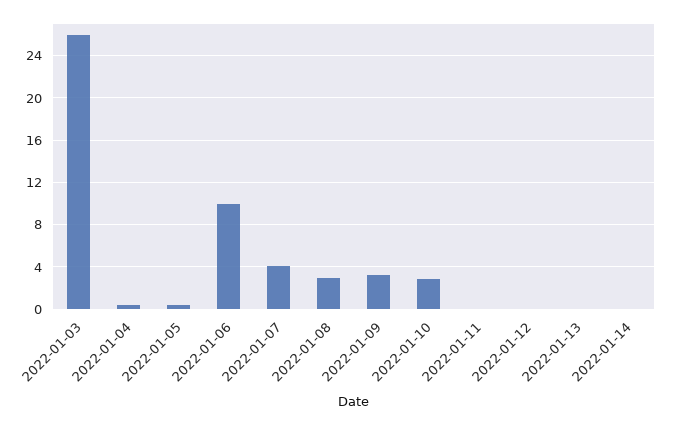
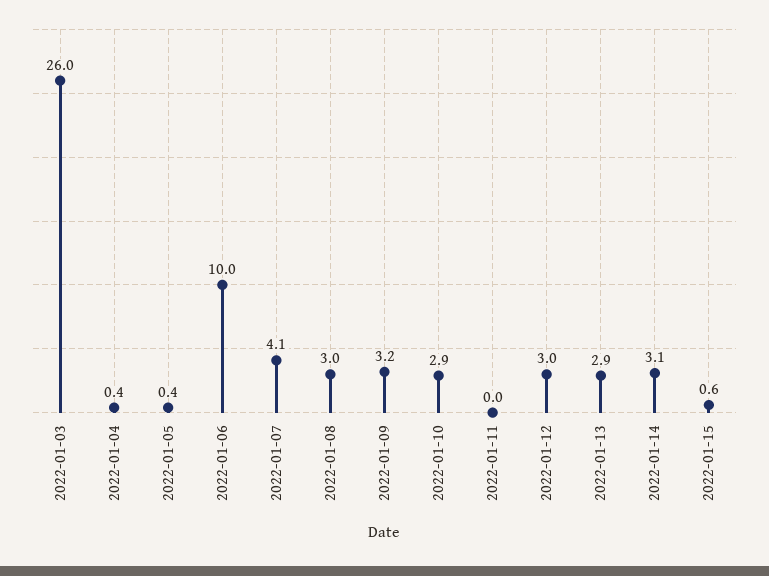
2022-01-12: 0 -> 3
2022-01-13: 0 -> 2.9
2022-01-14: 0 -> 3.1
2022-01-15: none -> 0.6

